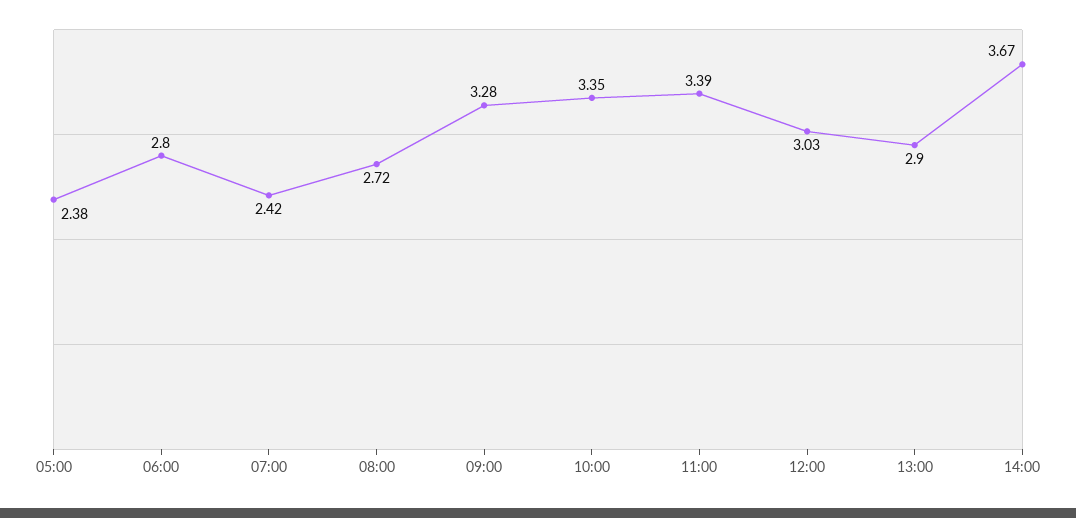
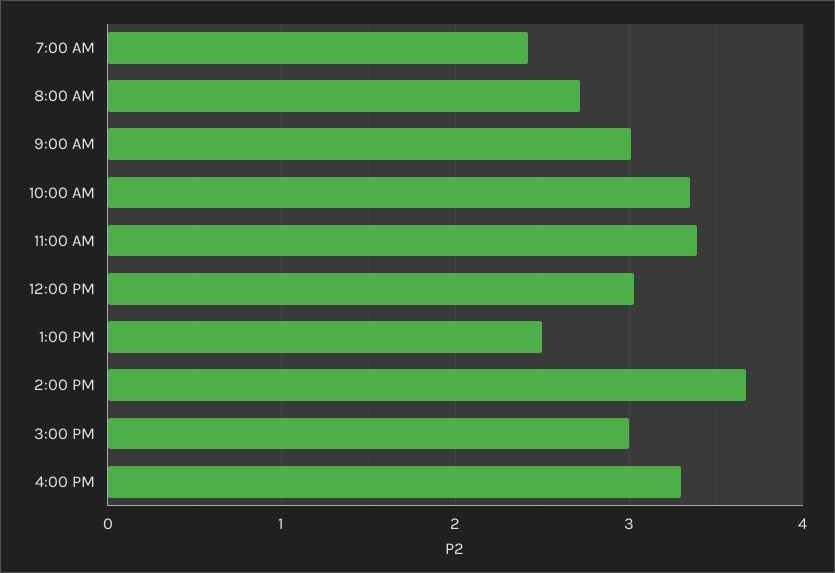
05:00: 2.38 -> none
06:00: 2.8 -> none
09:00: 3.28 -> 3
13:00: 2.9 -> 2.5
3:00 PM: none -> 3
4:00 PM: none -> 3.3

